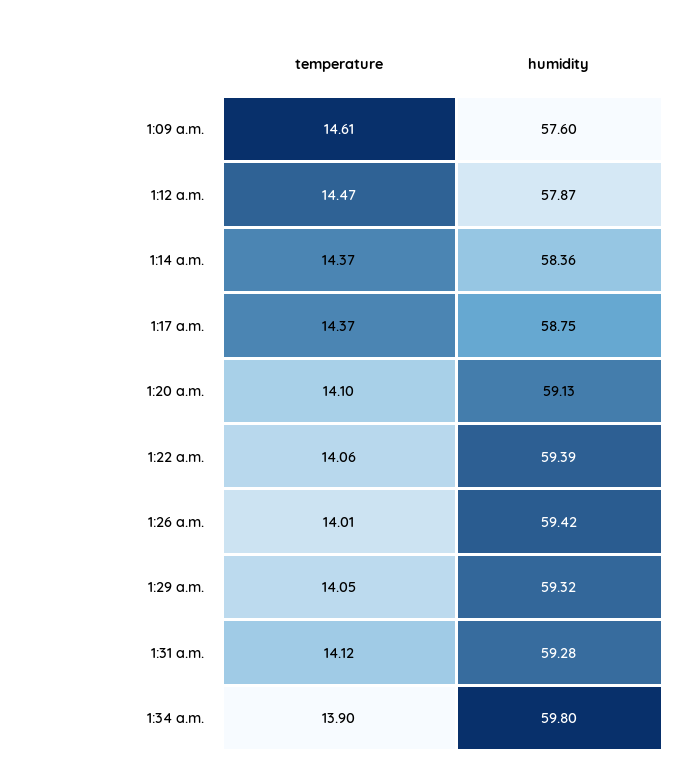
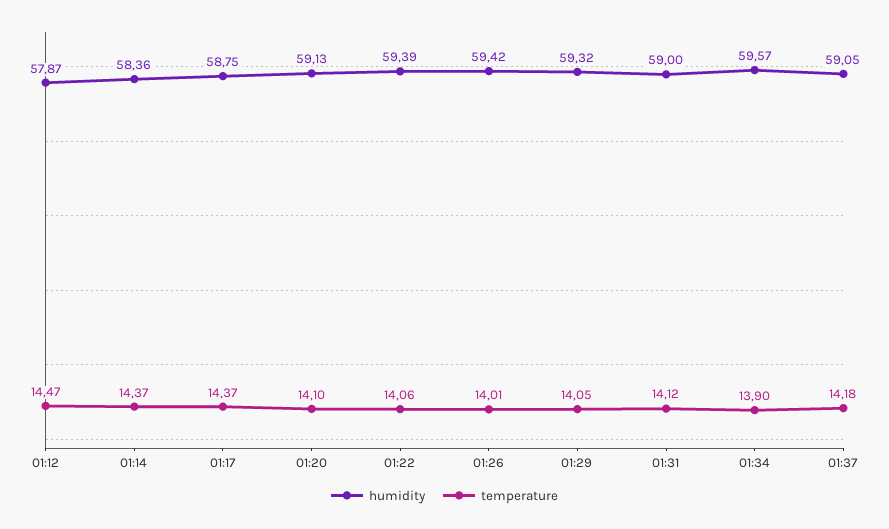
temperature, 1:09 a.m.: 14.61 -> none
humidity, 1:09 a.m.: 57.6 -> none
humidity, 1:31 a.m.: 59.28 -> 59
humidity, 1:34 a.m.: 59.8 -> 59.57
humidity, 01:37: none -> 59.05
temperature, 01:37: none -> 14.18

